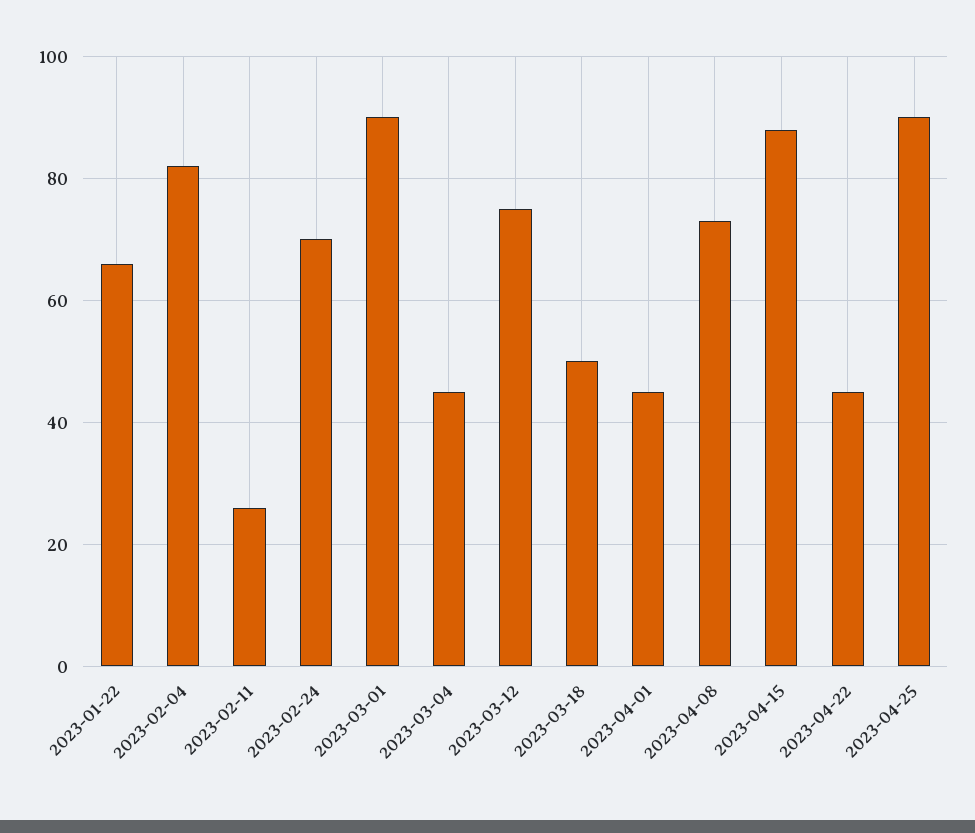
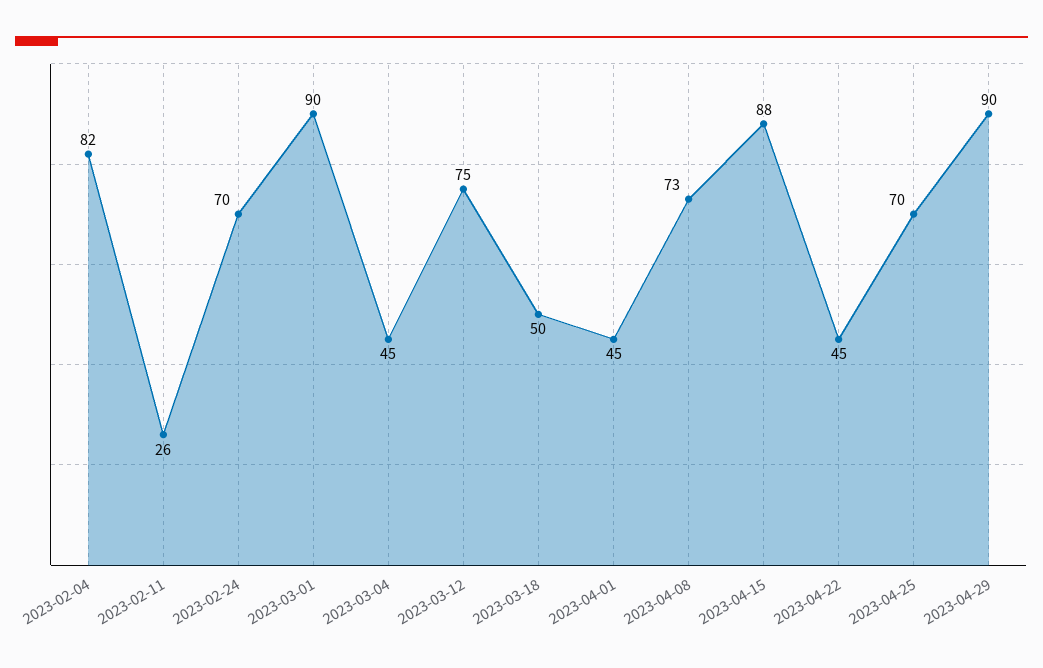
2023-01-22: 65 -> none
2023-04-25: 90 -> 70
2023-04-29: none -> 90

